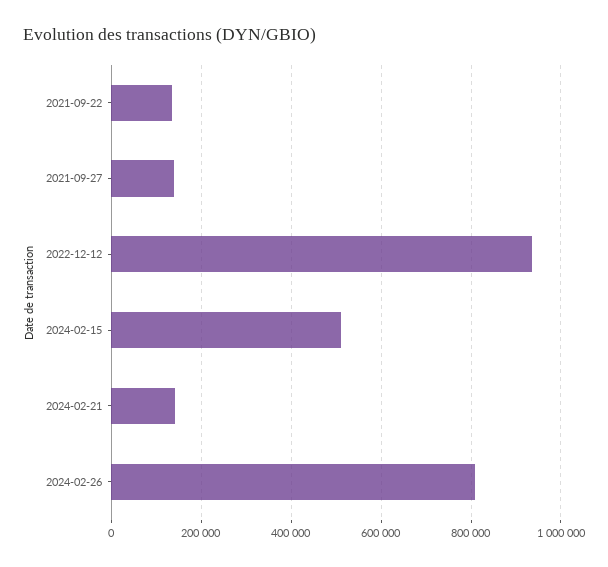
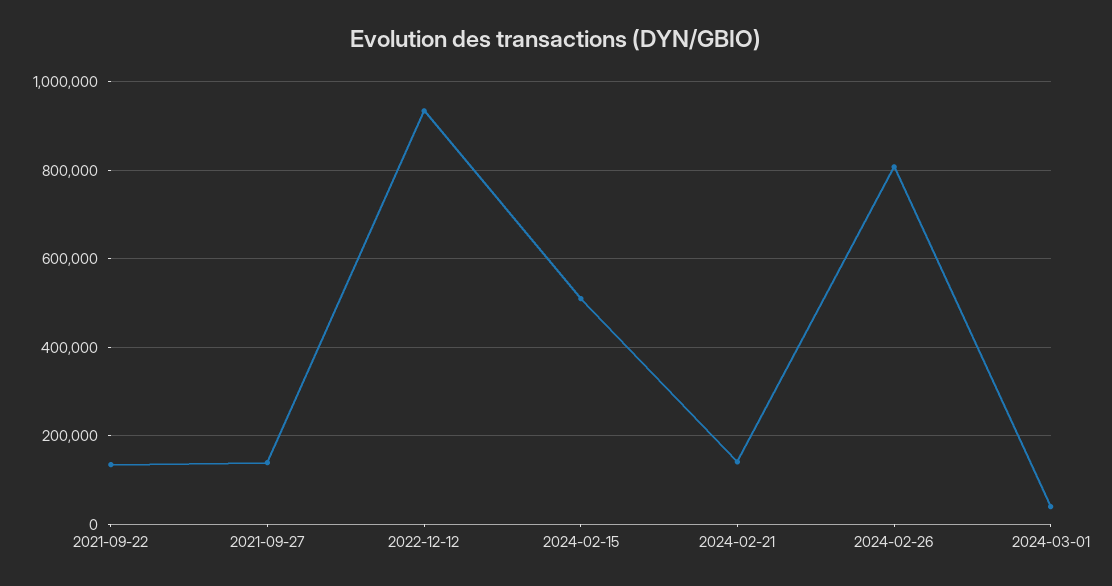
2024-03-01: none -> 40000

